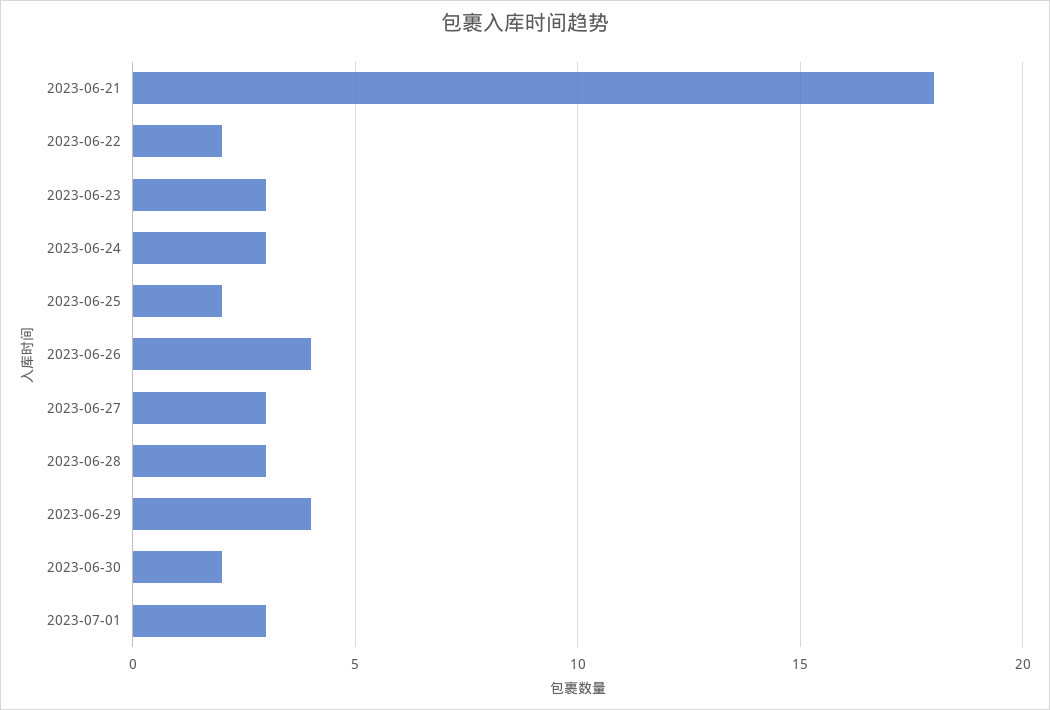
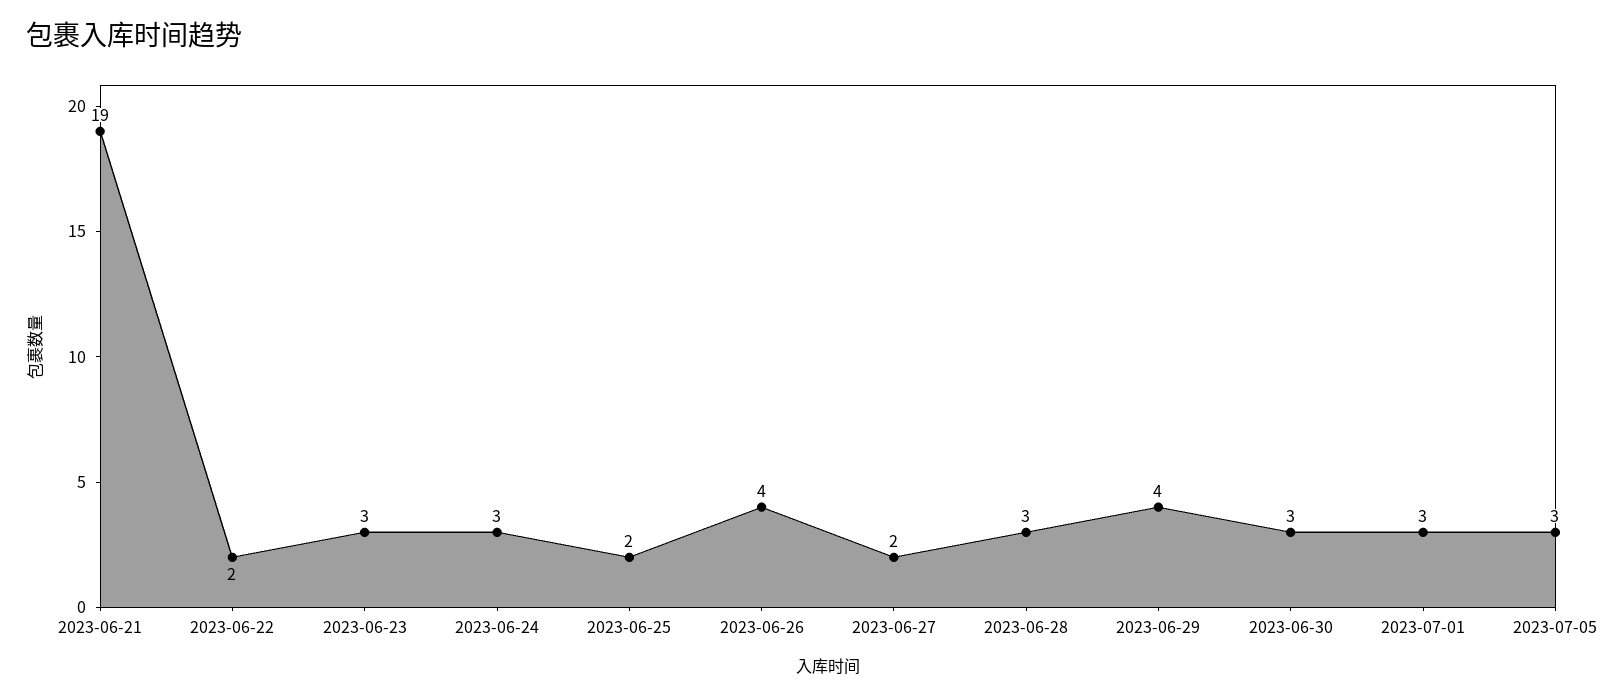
2023-06-21: 18 -> 19
2023-06-27: 3 -> 2
2023-06-30: 2 -> 3
2023-07-05: none -> 3

